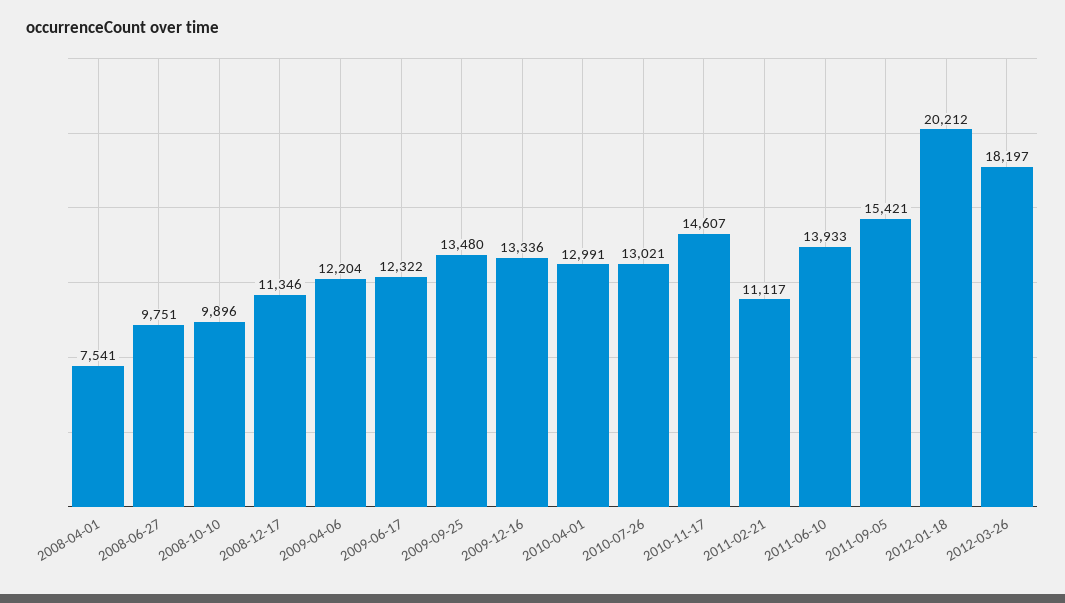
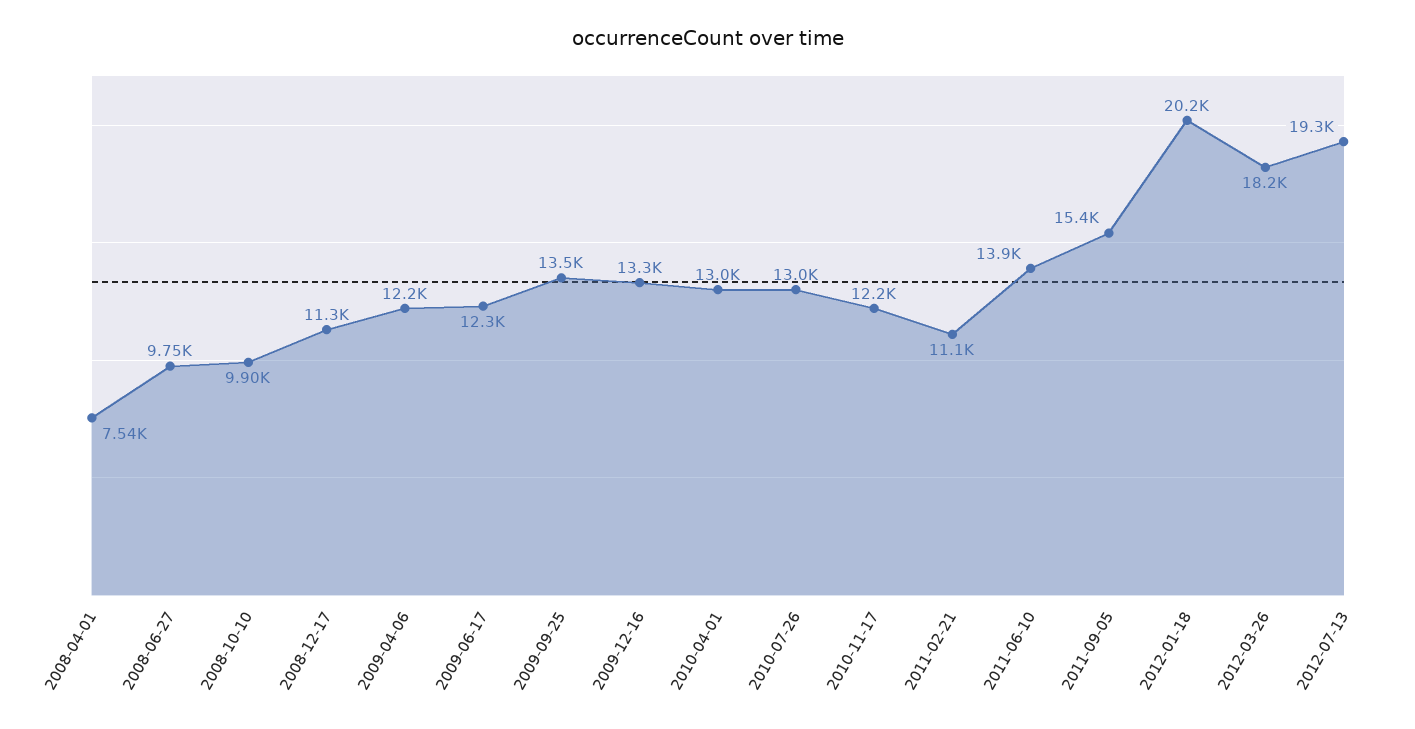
2010-11-17: 14607 -> 12200
2012-07-13: none -> 19300

